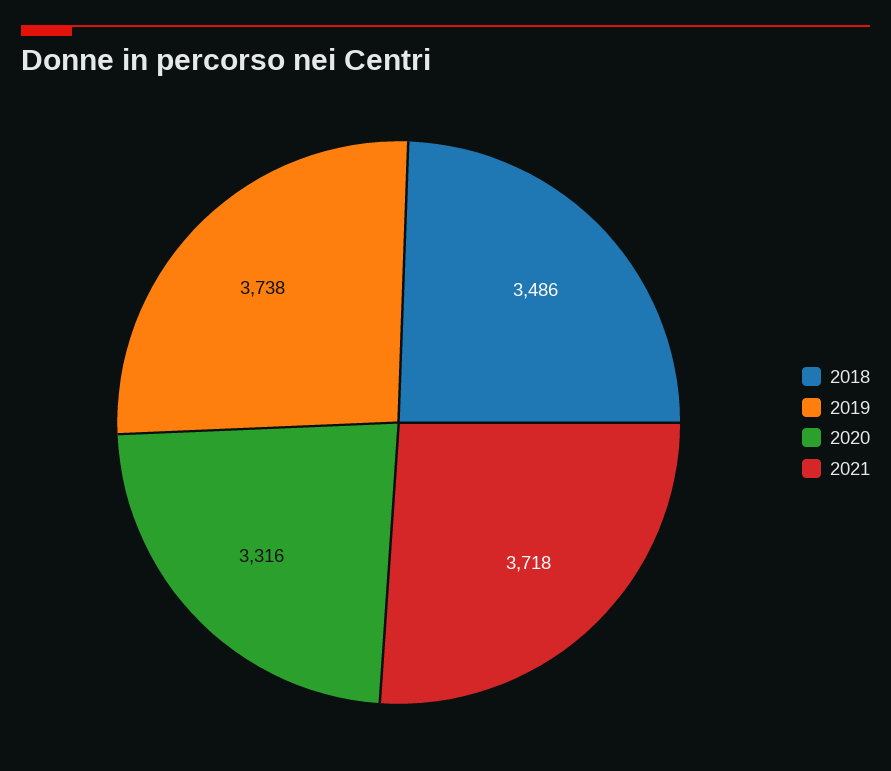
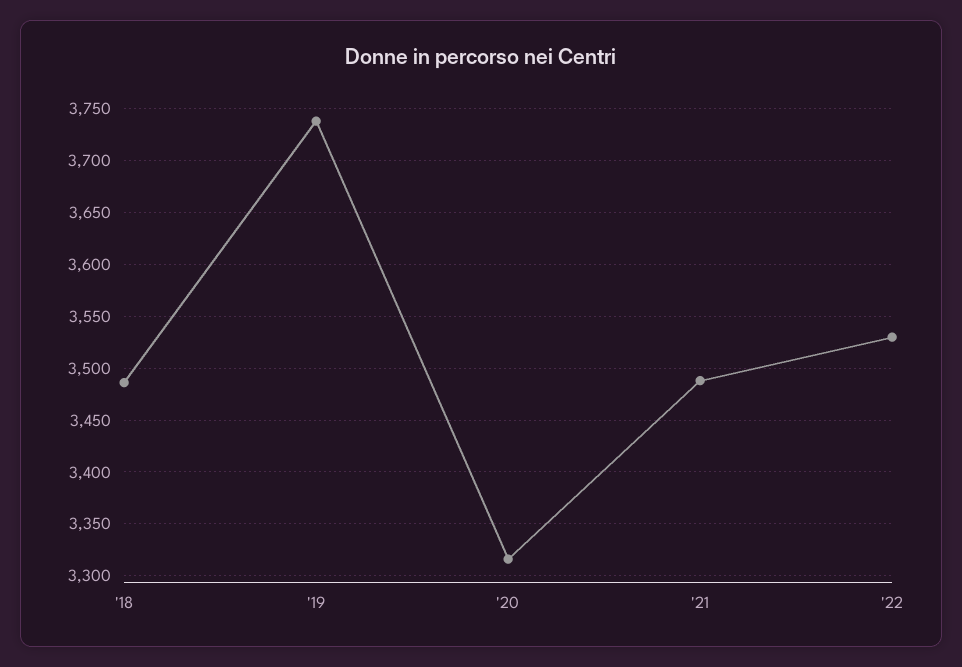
2021: 3718 -> 3490
'22: none -> 3530

